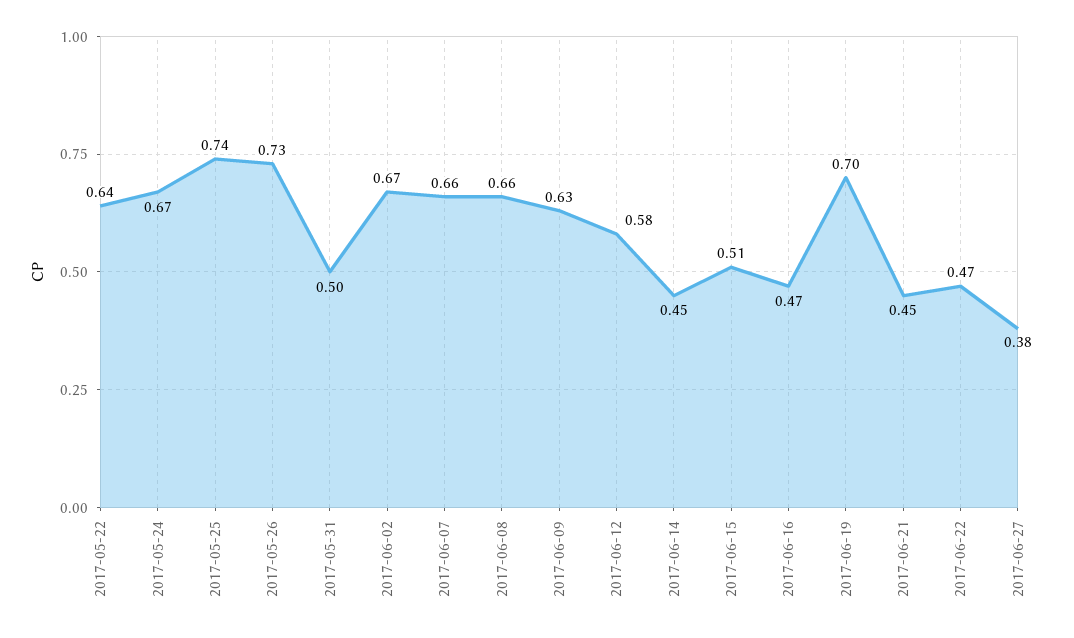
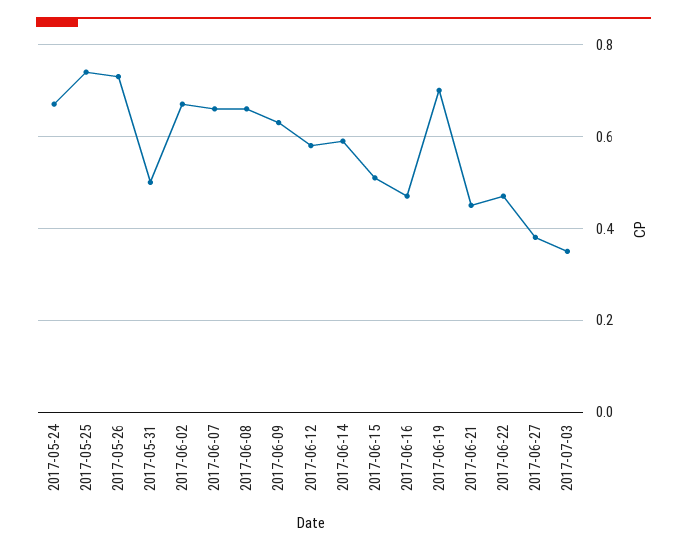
2017-05-22: 0.64 -> none
2017-06-14: 0.45 -> 0.6
2017-07-03: none -> 0.35

